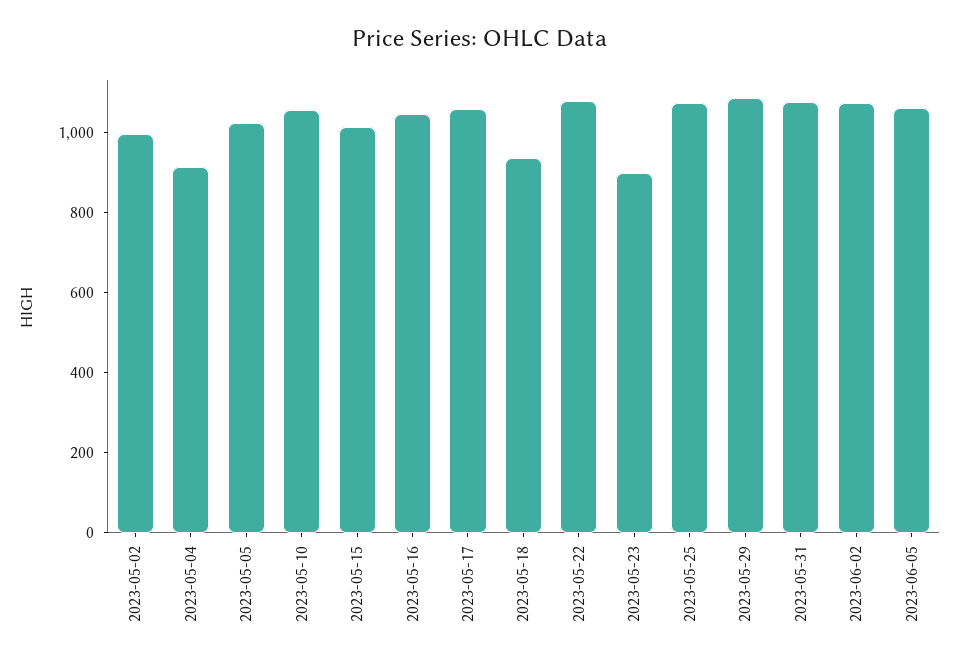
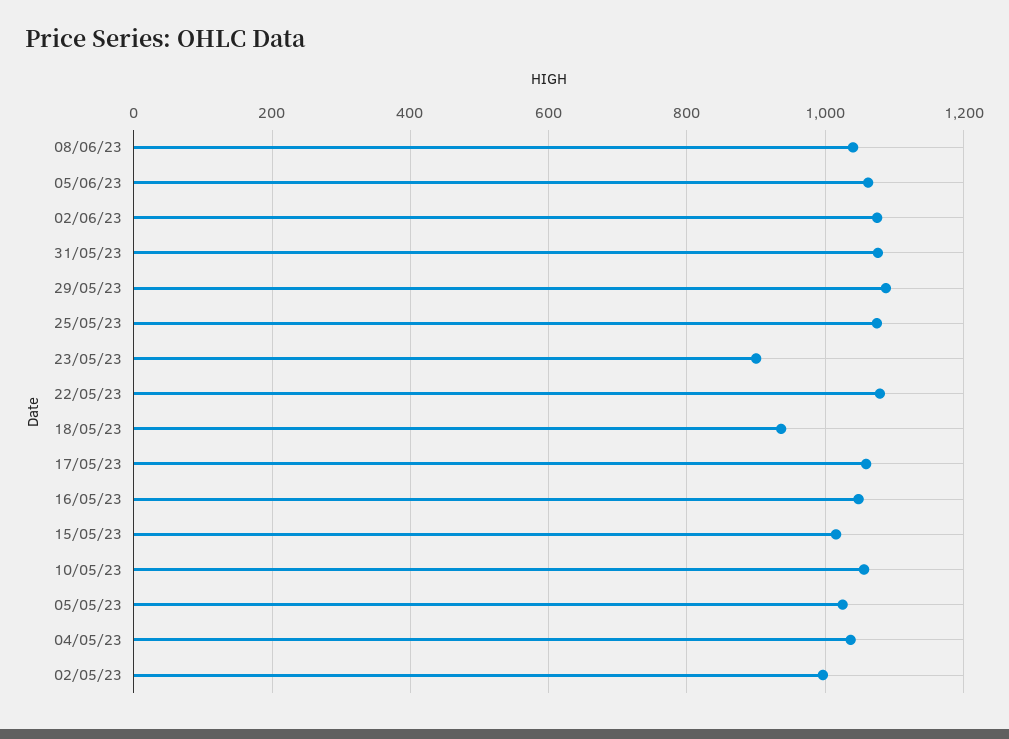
2023-05-04: 900 -> 1040
08/06/23: none -> 1040

